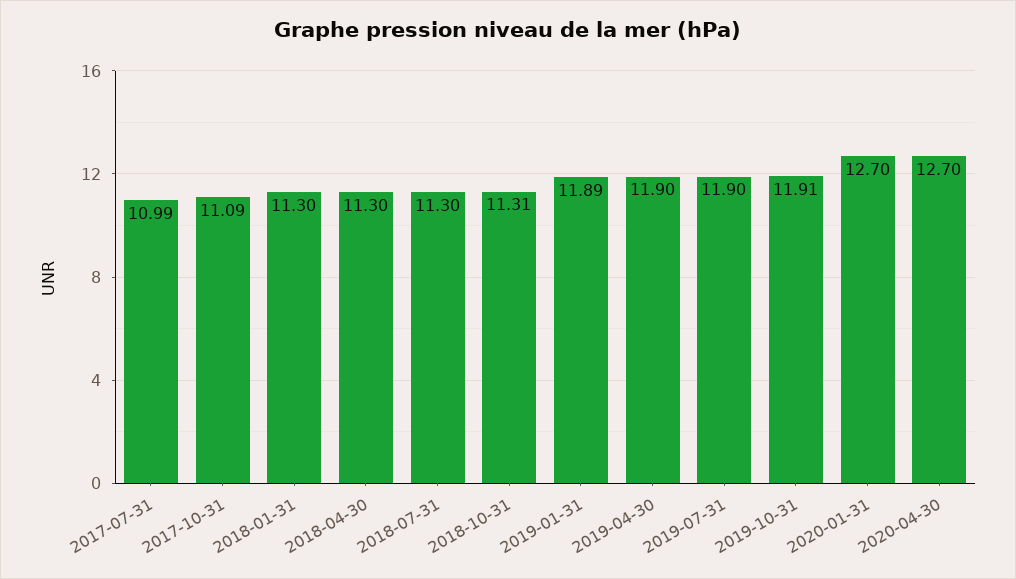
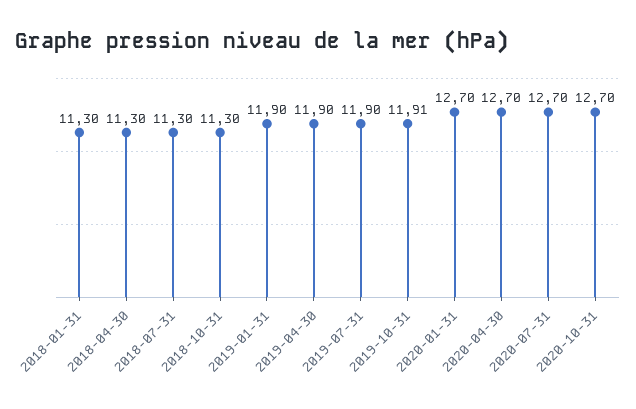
2017-07-31: 10.99 -> none
2017-10-31: 11.09 -> none
2018-10-31: 11.31 -> 11.3
2019-01-31: 11.89 -> 11.9
2020-07-31: none -> 12.7
2020-10-31: none -> 12.7

